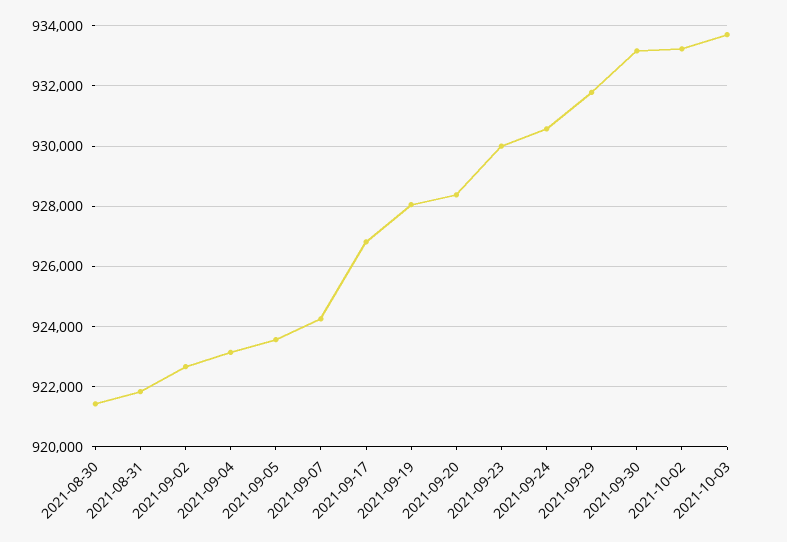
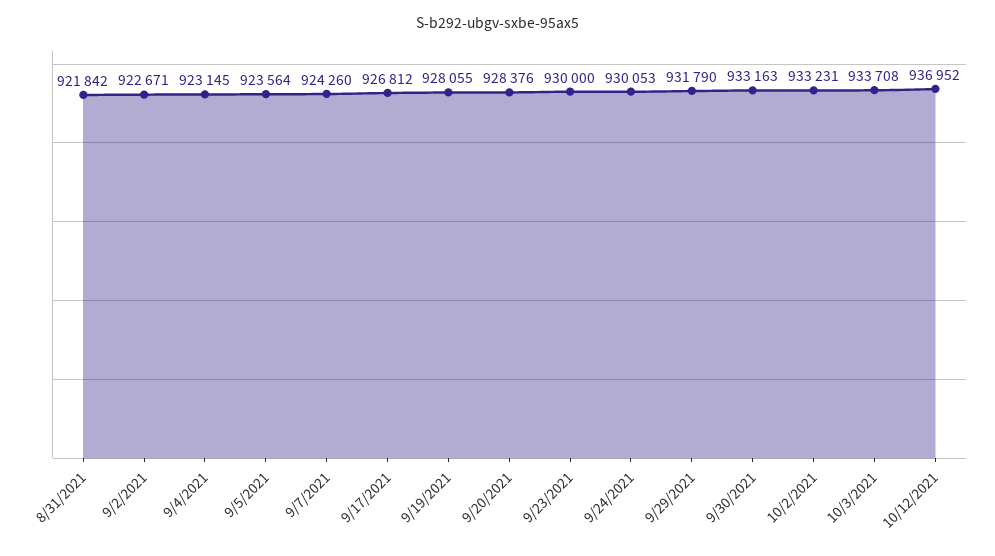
2021-08-30: 921400 -> none
2021-09-24: 930600 -> 930053
10/12/2021: none -> 936952

